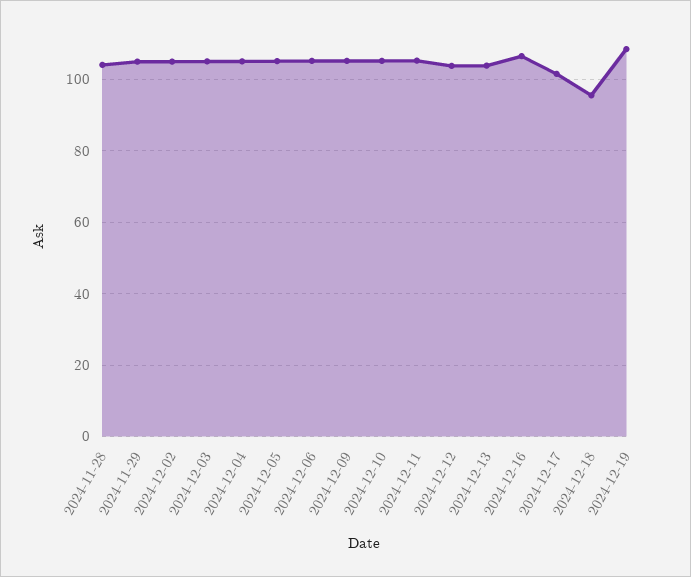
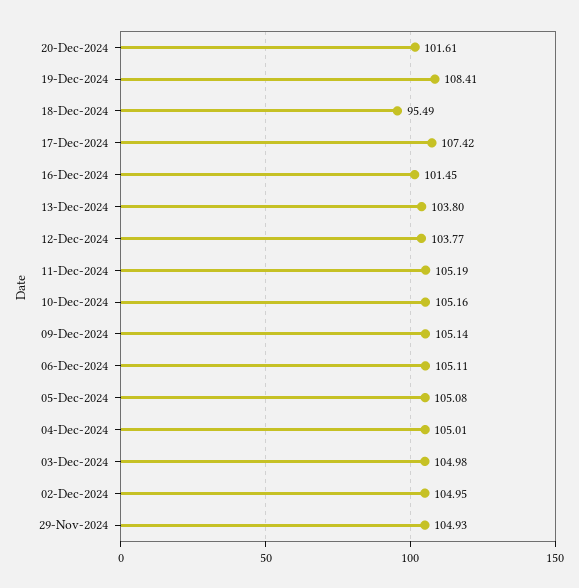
2024-11-28: 104 -> none
2024-12-16: 106 -> 101.45
2024-12-17: 102 -> 107.42
20-Dec-2024: none -> 101.61

